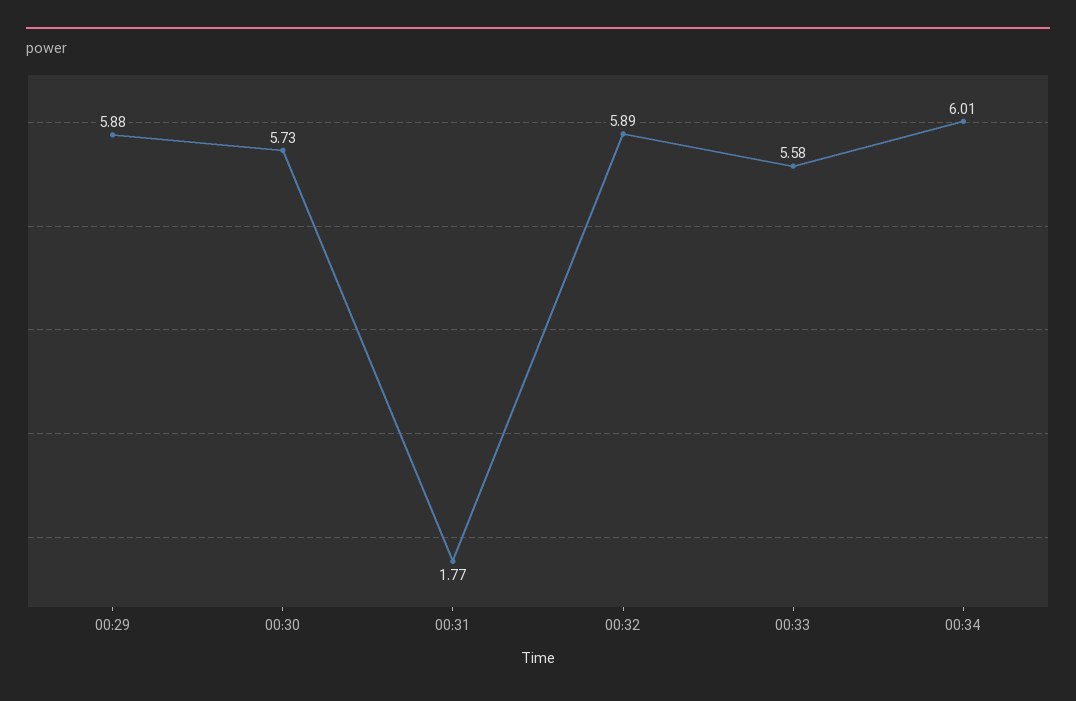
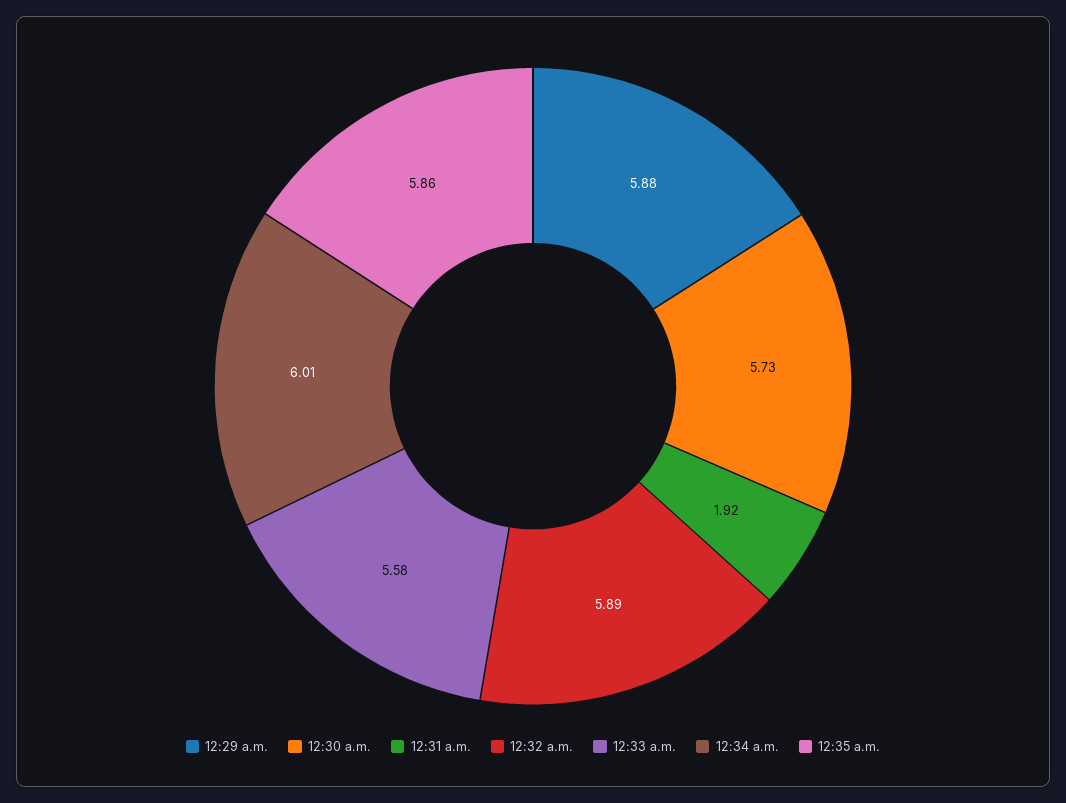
00:31: 1.77 -> 1.92
12:35 a.m.: none -> 5.86

